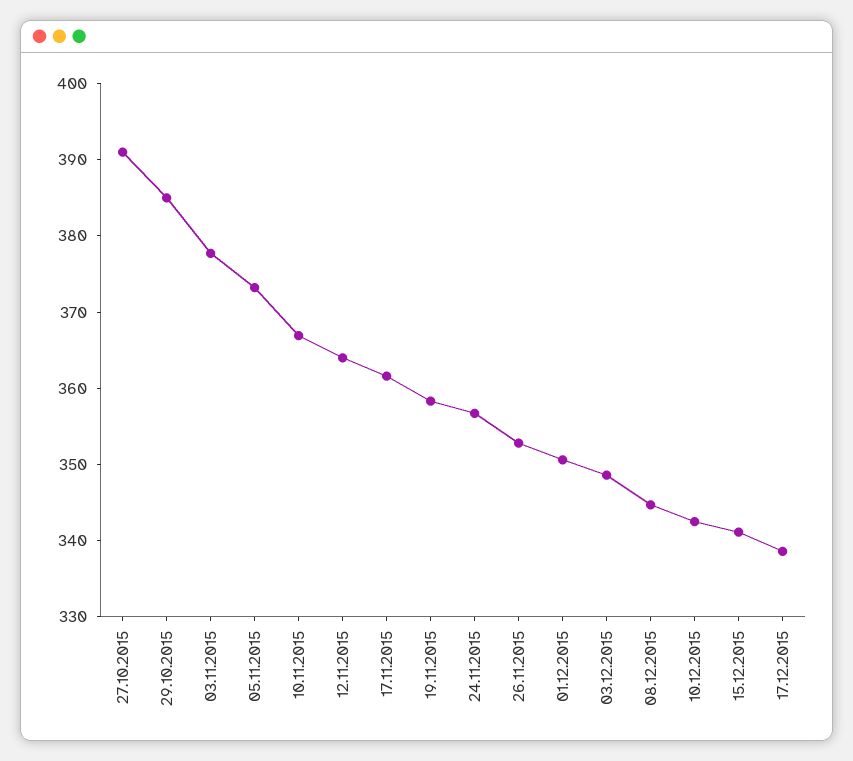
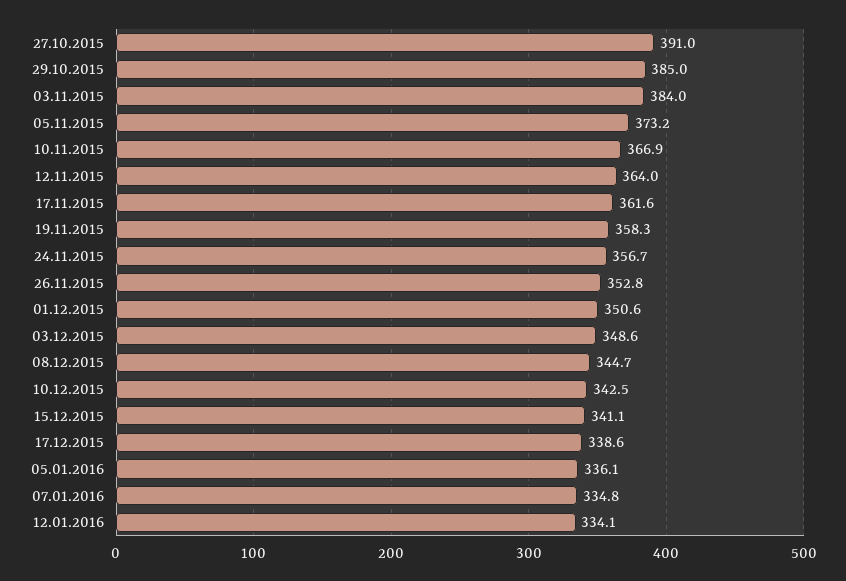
03.11.2015: 378 -> 384
05.01.2016: none -> 336.1
07.01.2016: none -> 334.8
12.01.2016: none -> 334.1

